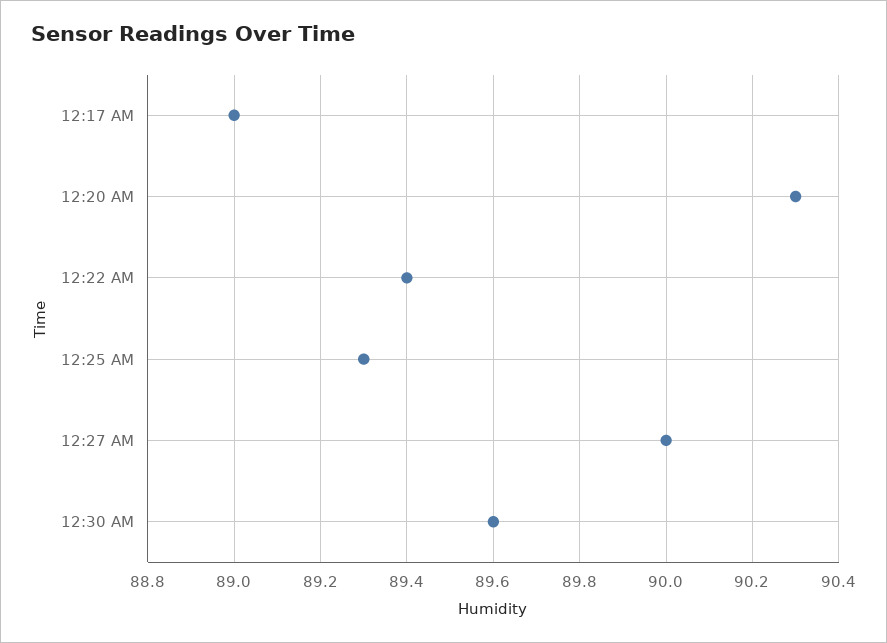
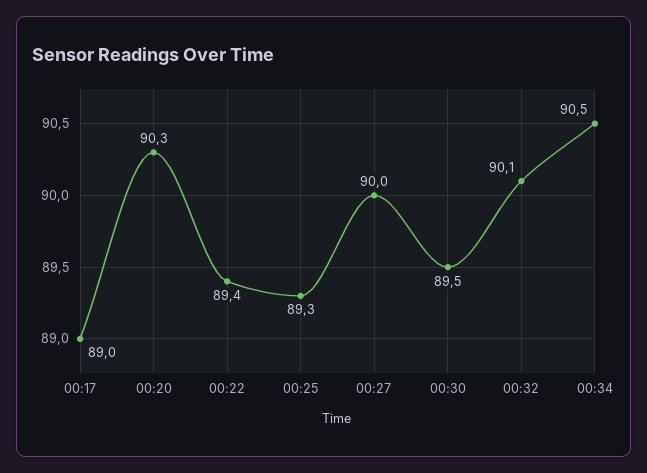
12:30 AM: 89.6 -> 89.5
00:32: none -> 90.1
00:34: none -> 90.5

